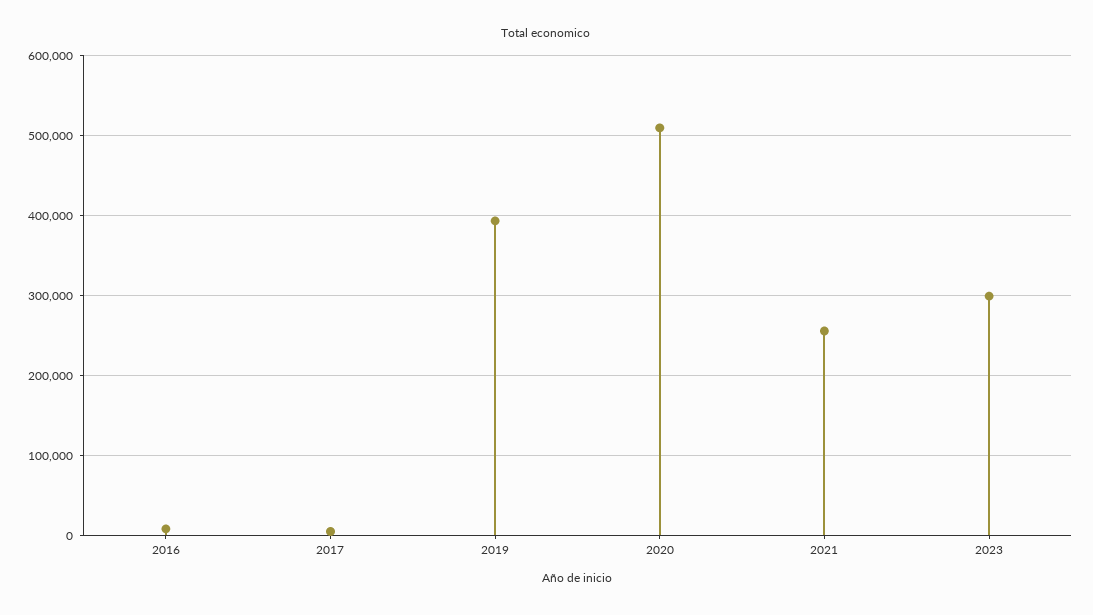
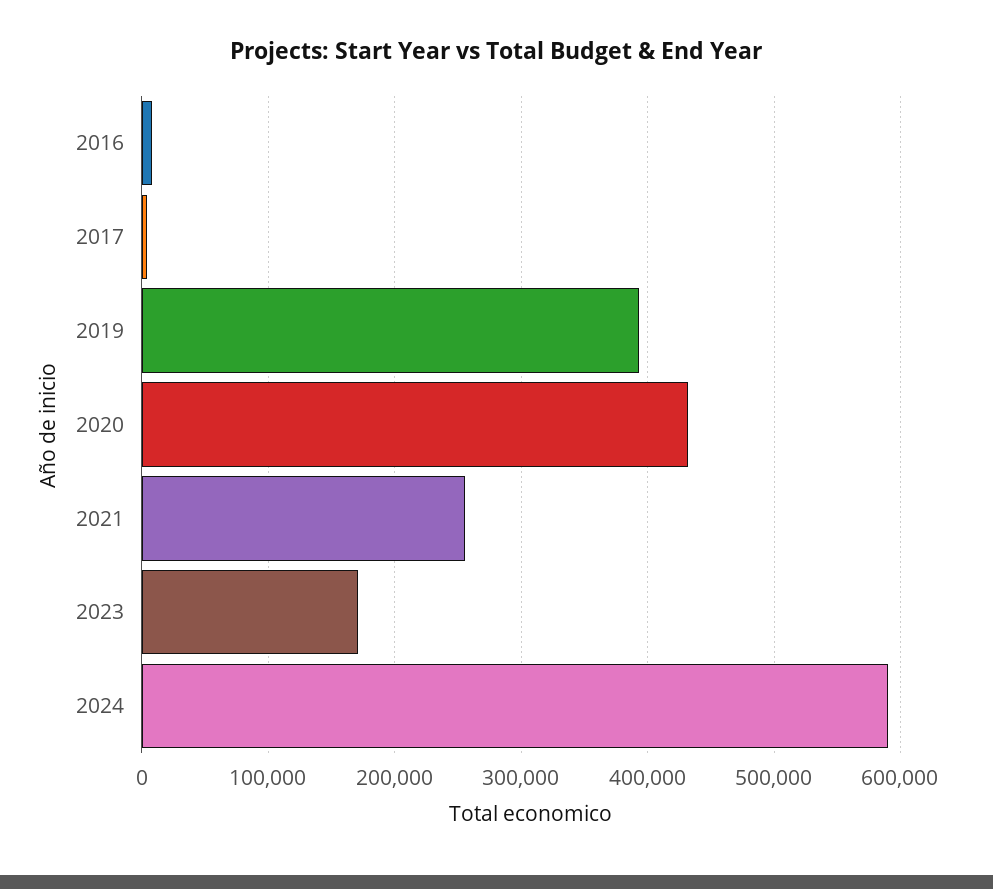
2020: 510000 -> 430000
2023: 300000 -> 170000
2024: none -> 590000

